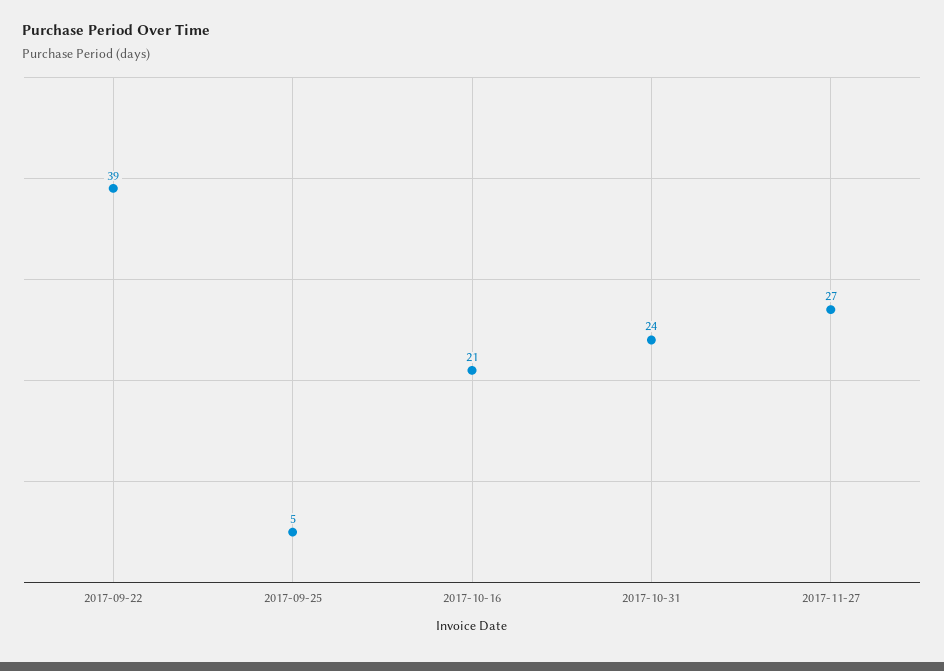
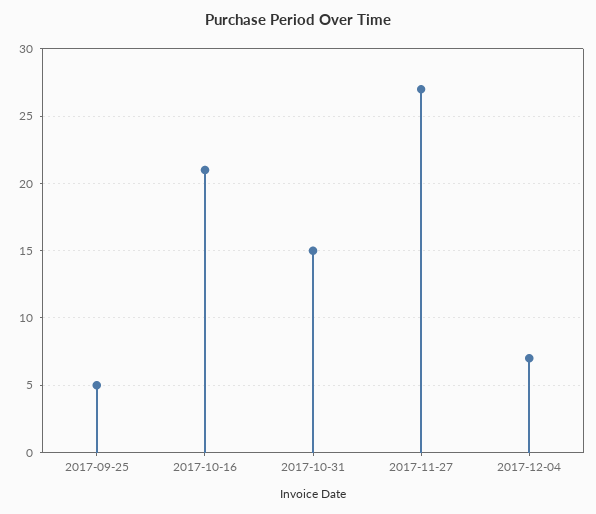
2017-09-22: 39 -> none
2017-10-31: 24 -> 15
2017-12-04: none -> 7

